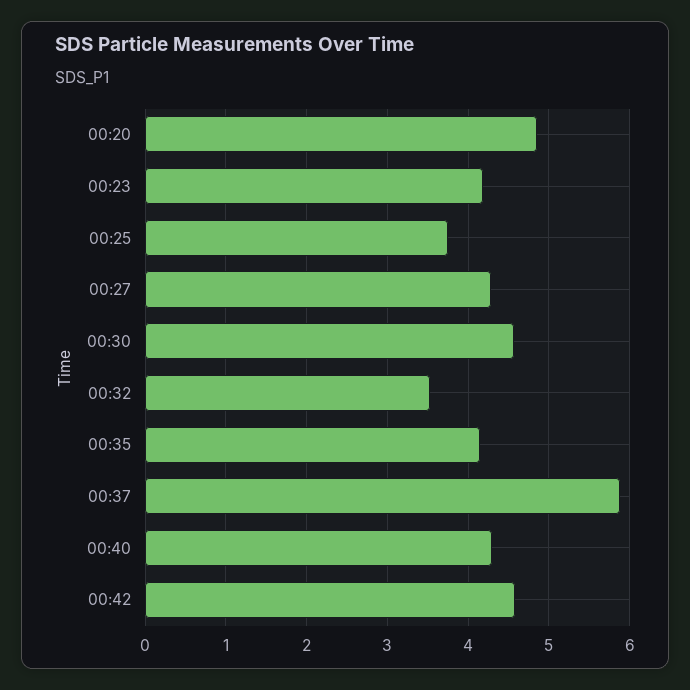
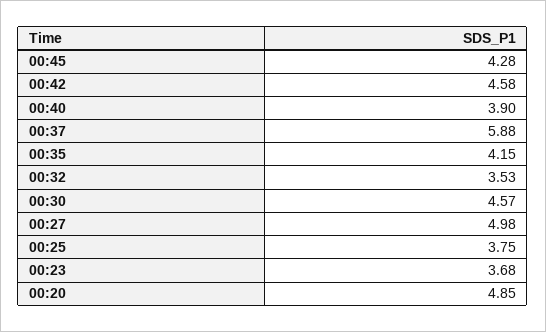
00:23: 4.2 -> 3.68
00:27: 4.3 -> 4.98
00:40: 4.3 -> 3.9
00:45: none -> 4.28

